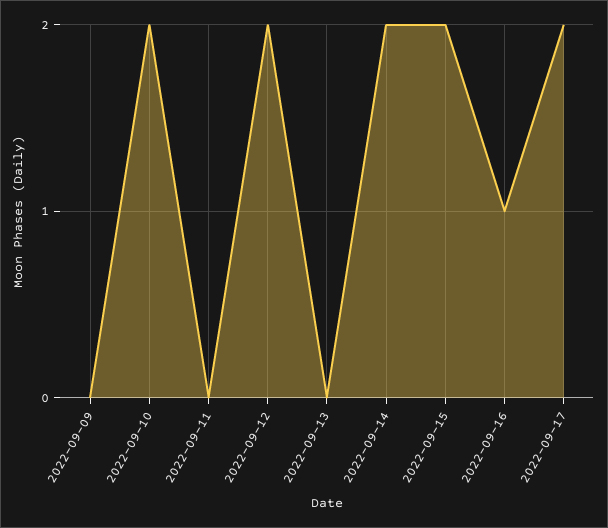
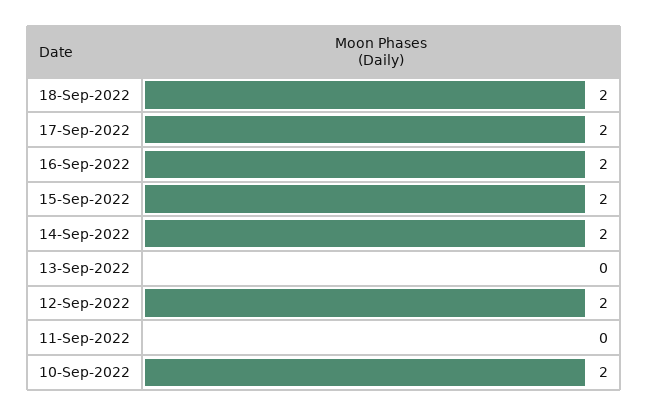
2022-09-09: 0 -> none
2022-09-16: 1 -> 2
18-Sep-2022: none -> 2

